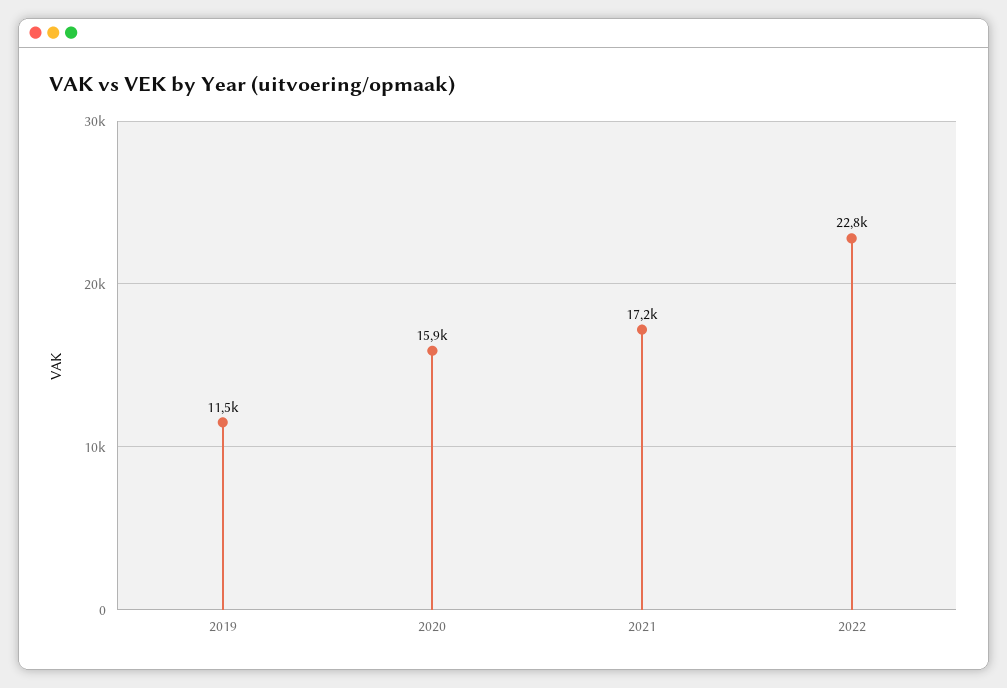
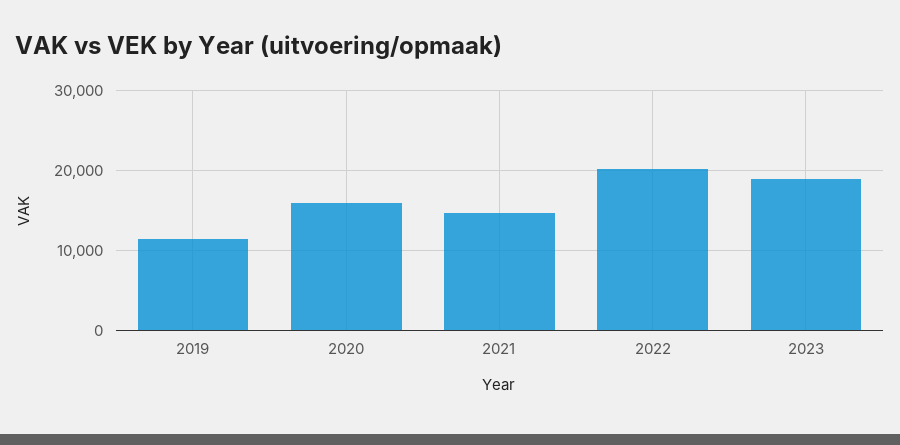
2021: 17200 -> 15000
2022: 22800 -> 20000
2023: none -> 19000

